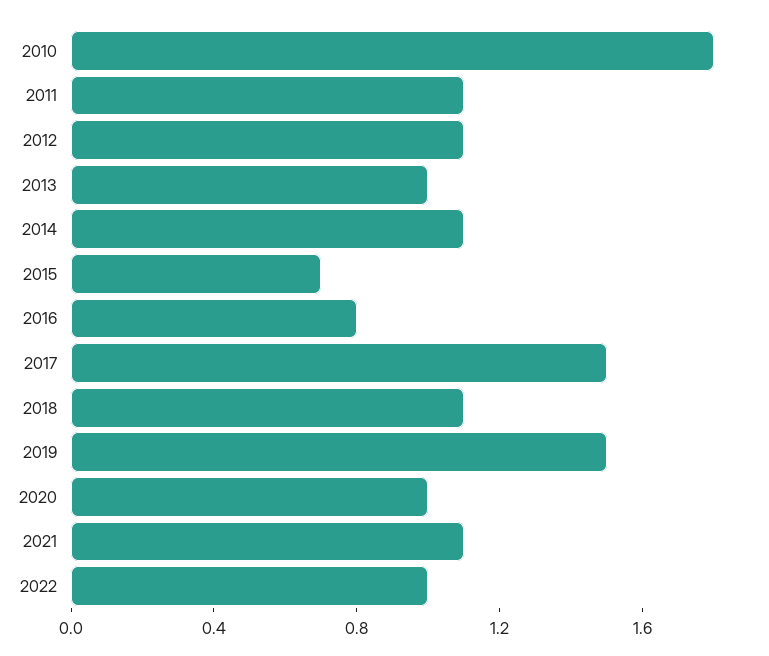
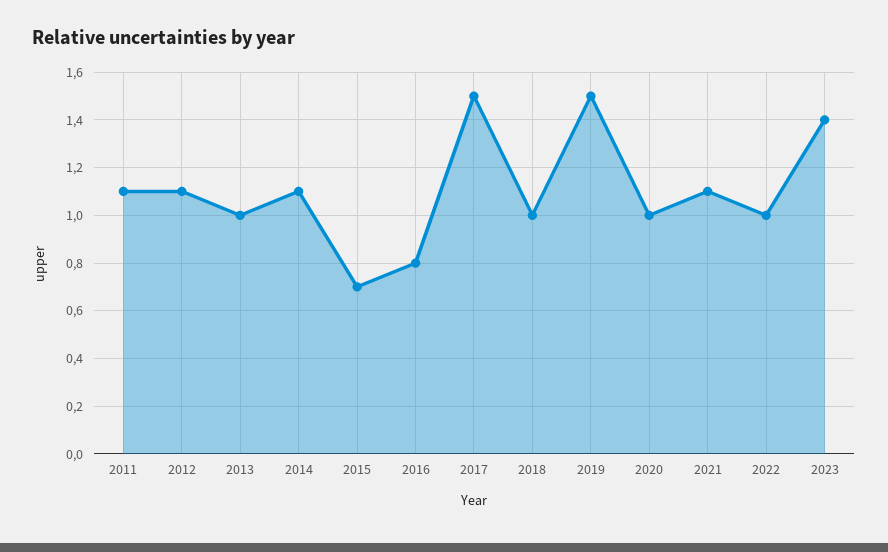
2010: 1.8 -> none
2018: 1.1 -> 1
2023: none -> 1.4

